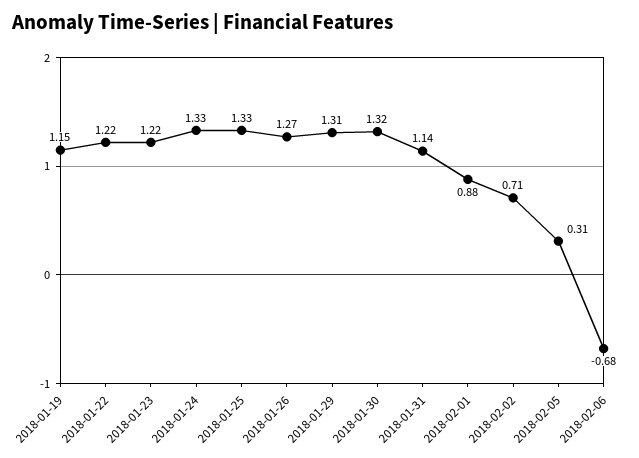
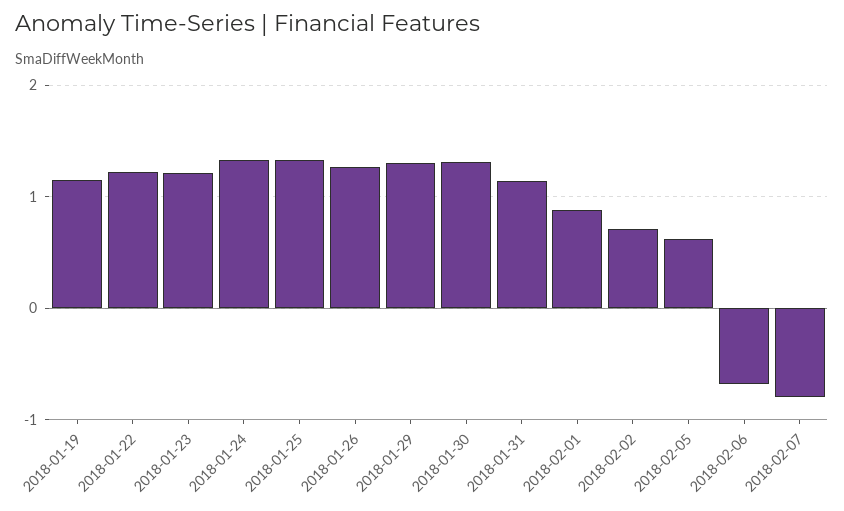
2018-02-05: 0.31 -> 0.6
2018-02-07: none -> -0.8

